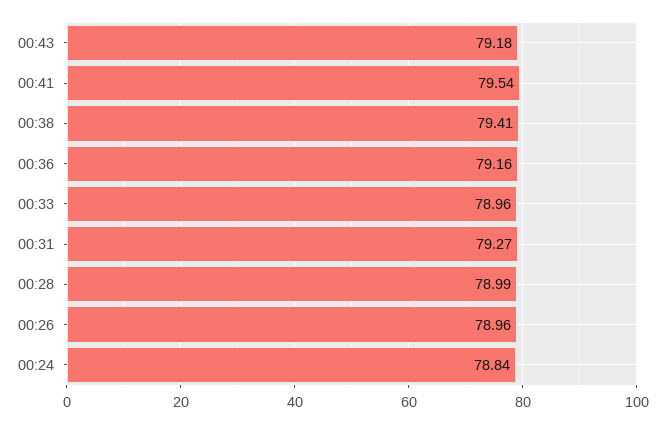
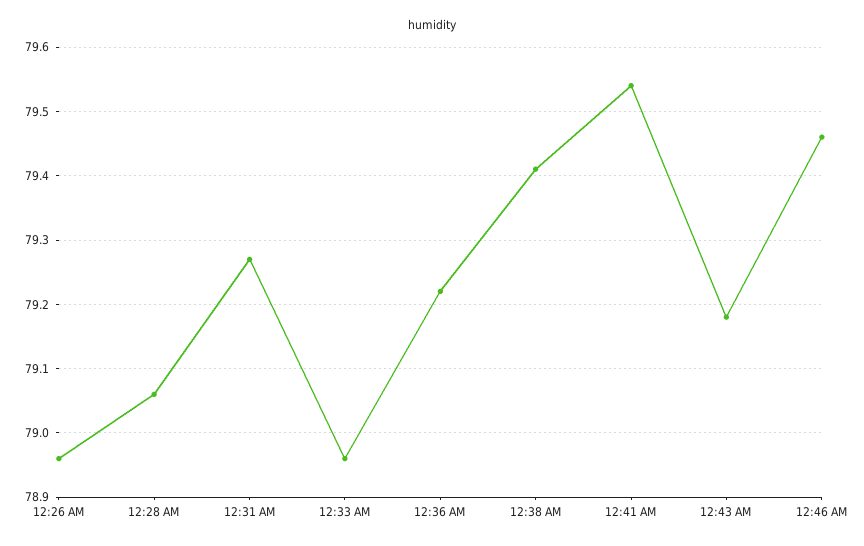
00:36: 79.16 -> 79.22
00:28: 78.99 -> 79.06
00:24: 78.84 -> none
12:46 AM: none -> 79.46

